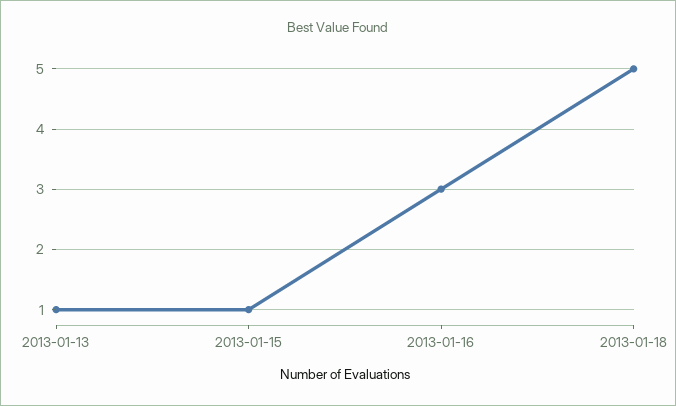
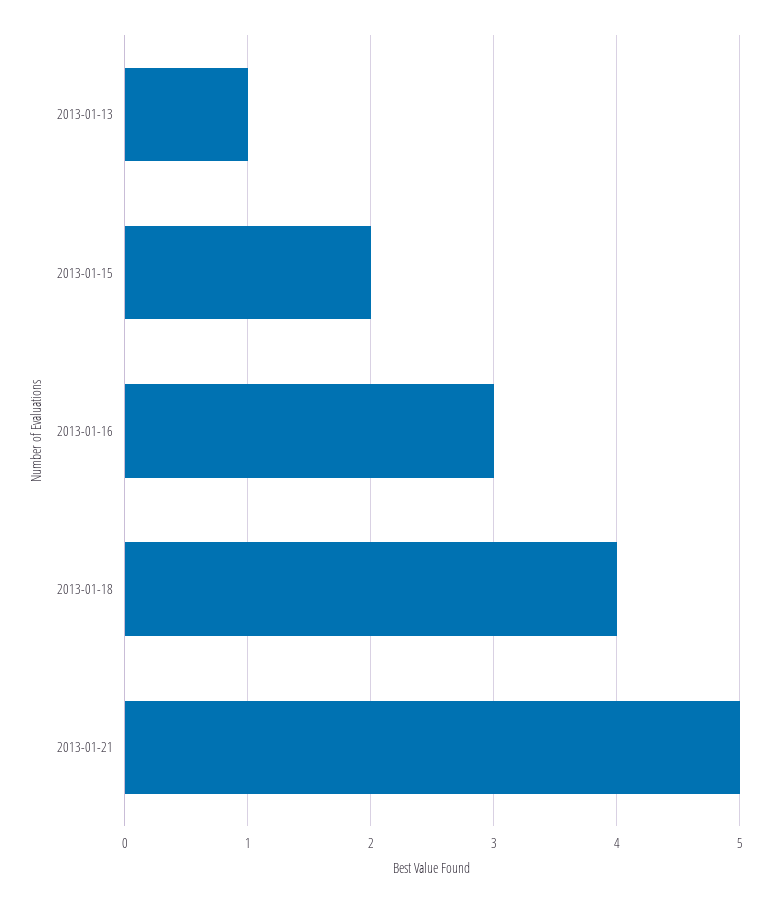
2013-01-15: 1 -> 2
2013-01-18: 5 -> 4
2013-01-21: none -> 5

